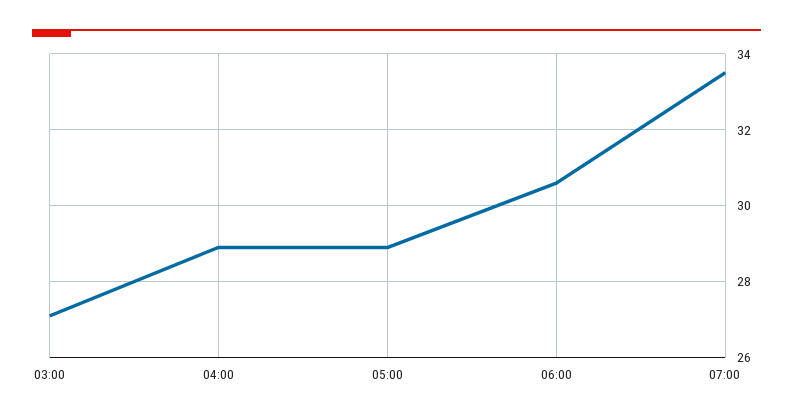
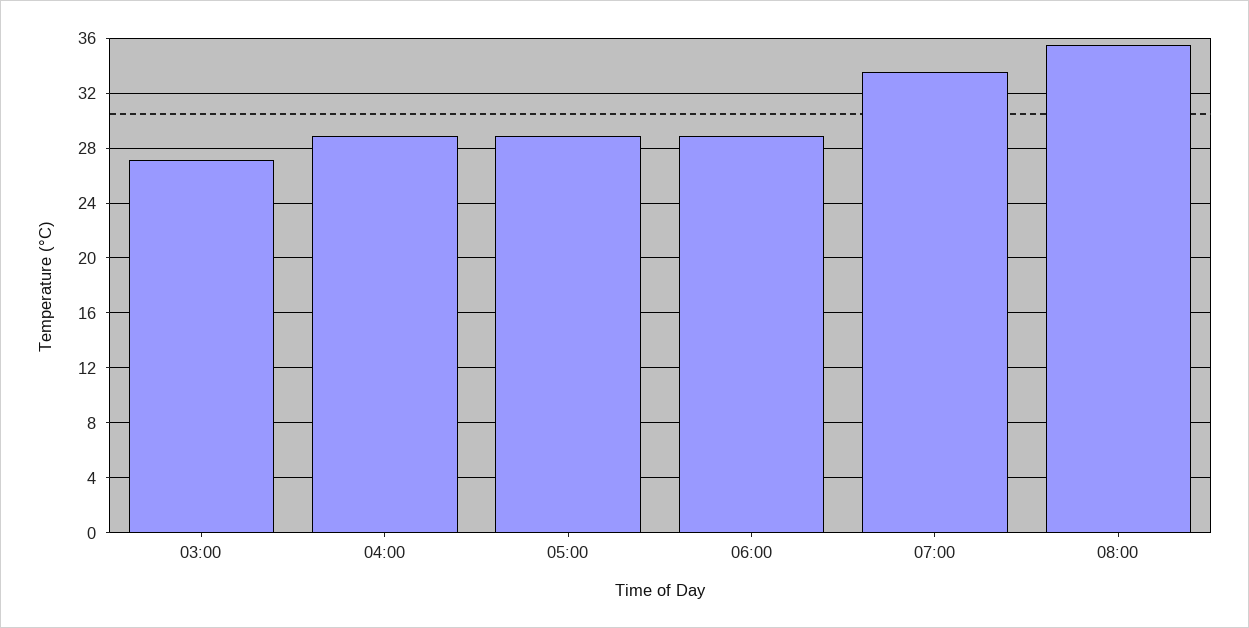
06:00: 30.5 -> 29
08:00: none -> 35.5

